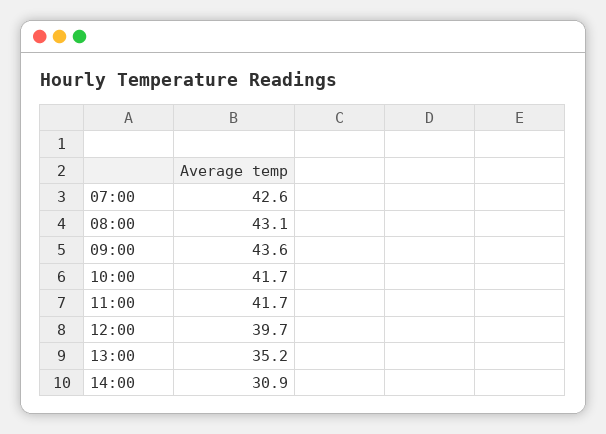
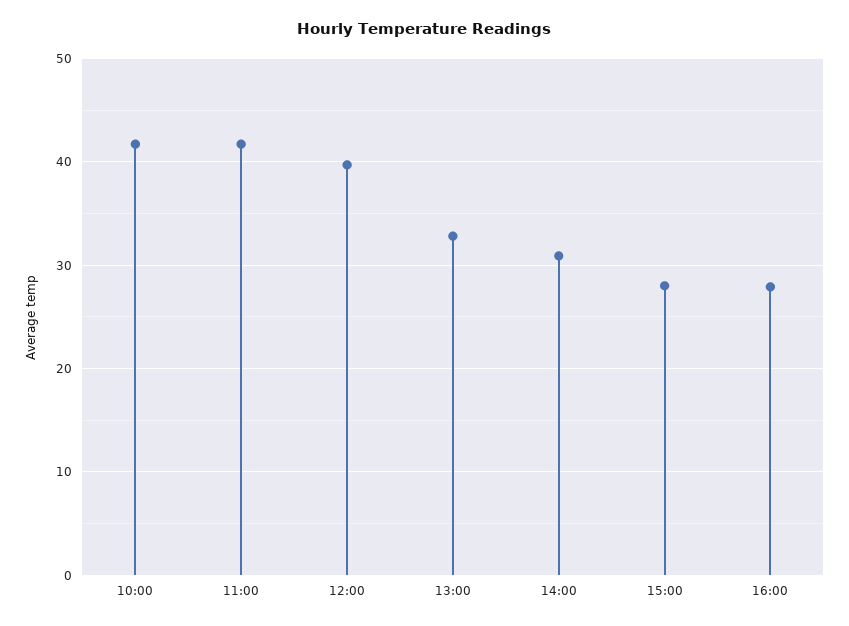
07:00: 42.6 -> none
08:00: 43.1 -> none
09:00: 43.6 -> none
13:00: 35.2 -> 33
15:00: none -> 28
16:00: none -> 28

